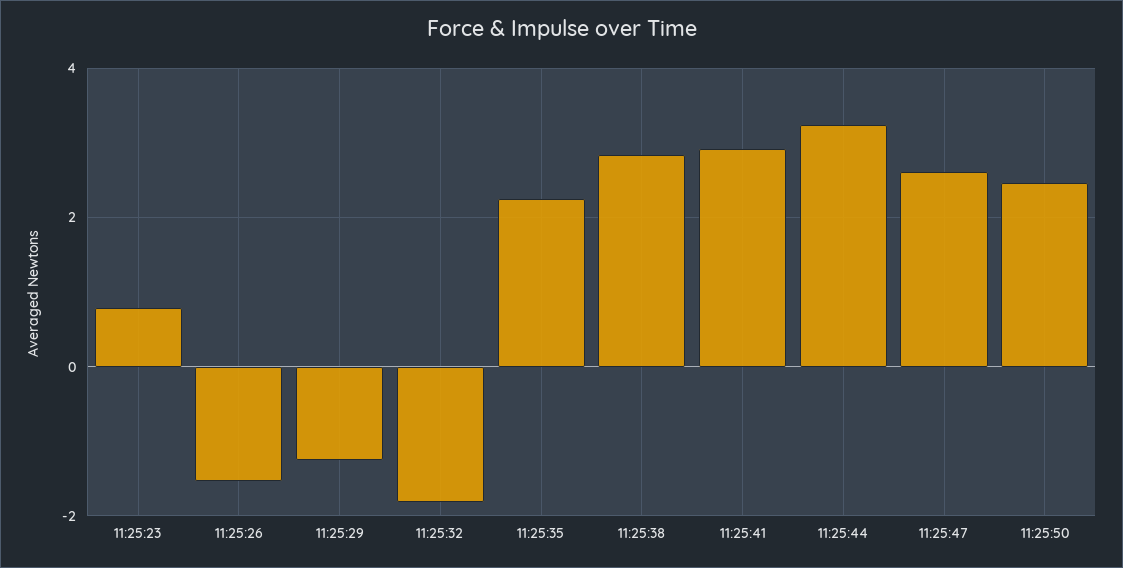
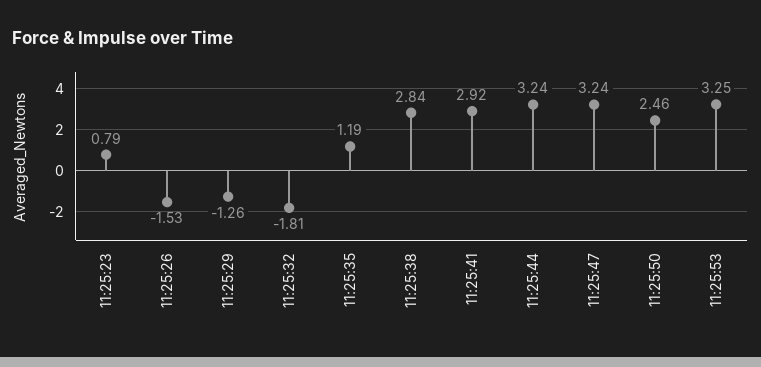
11:25:35: 2.2 -> 1.19
11:25:47: 2.6 -> 3.24
11:25:53: none -> 3.25

